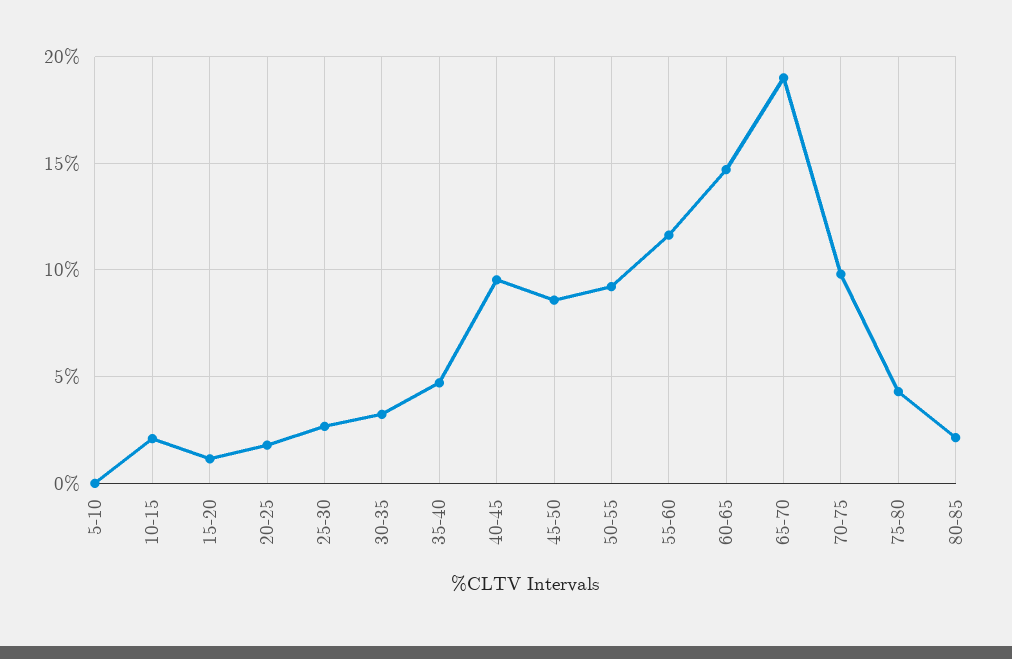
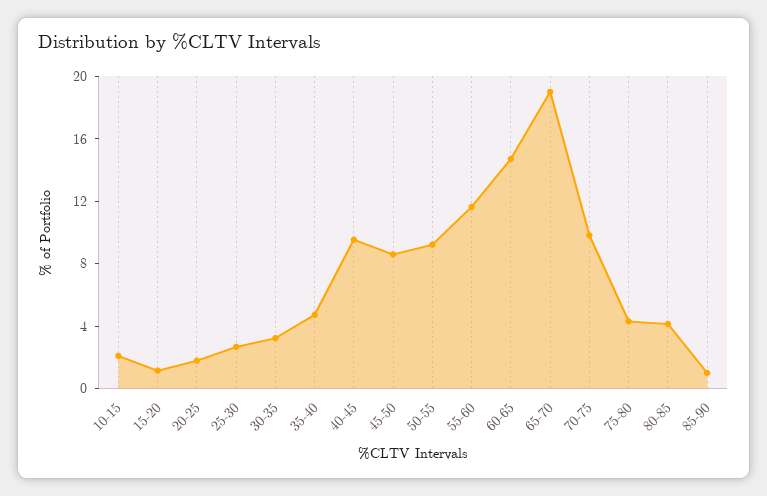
5-10: 0 -> none
80-85: 2 -> 4
85-90: none -> 1

